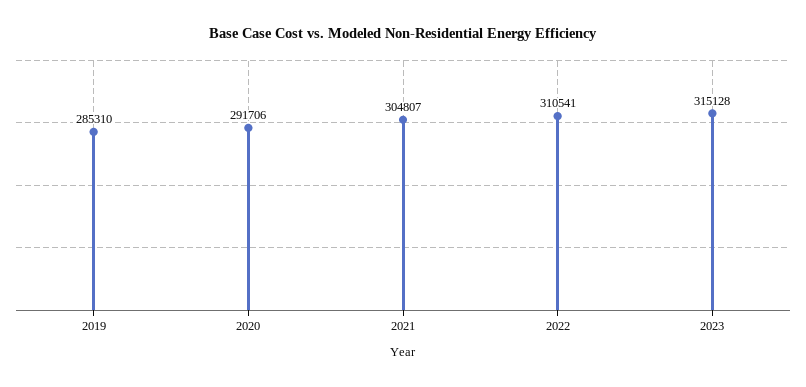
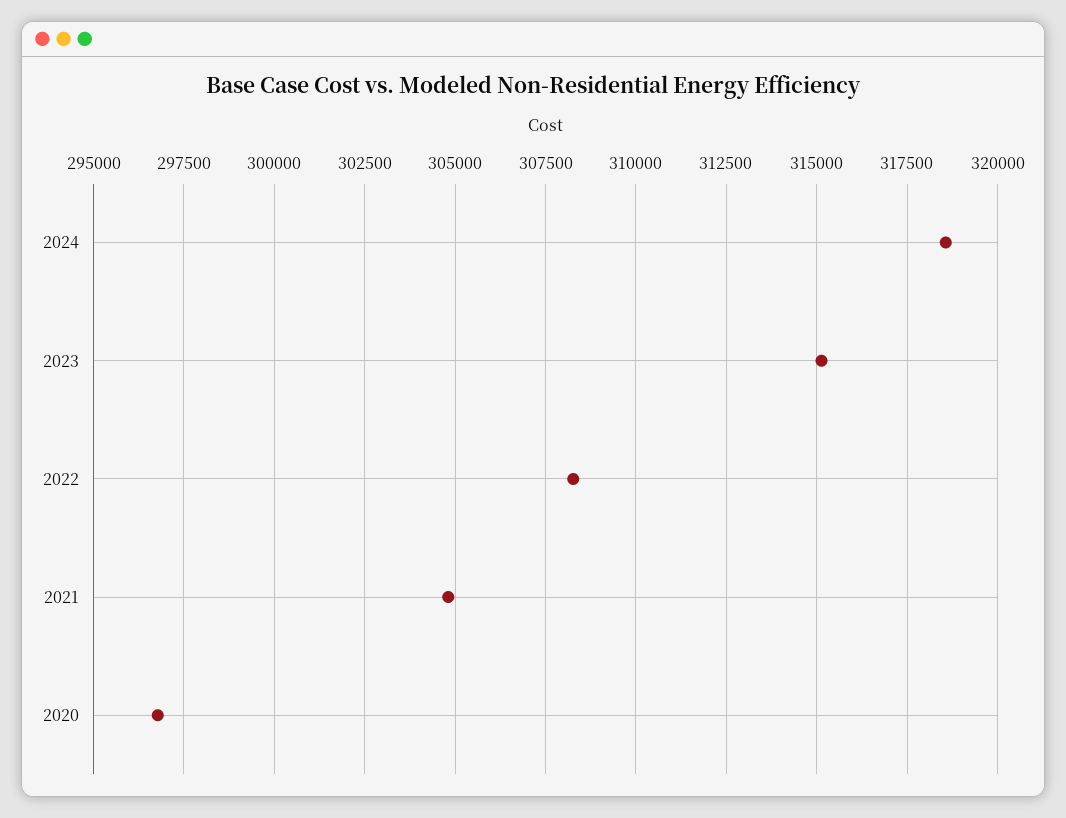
2019: 285310 -> none
2020: 291706 -> 296750
2022: 310541 -> 308250
2024: none -> 318500

